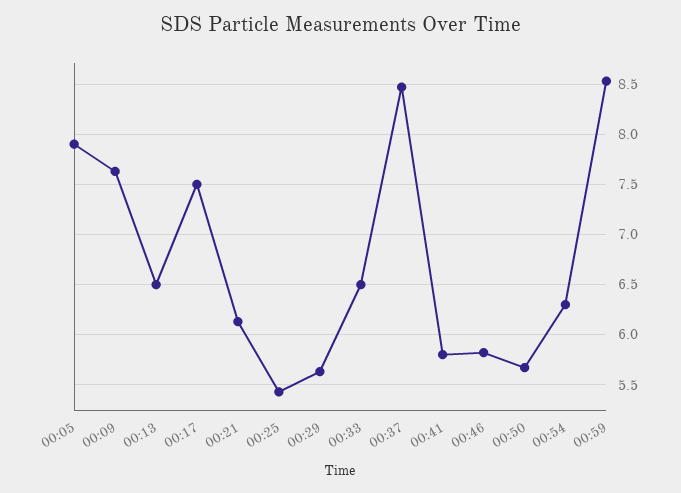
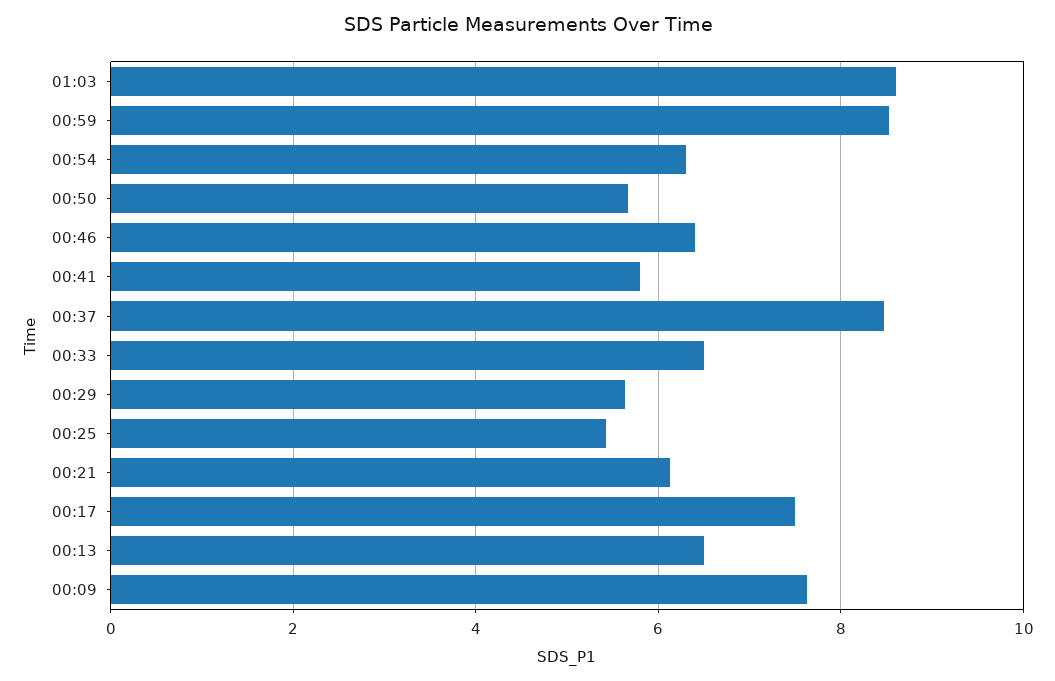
00:05: 7.9 -> none
00:46: 5.8 -> 6.4
01:03: none -> 8.6

